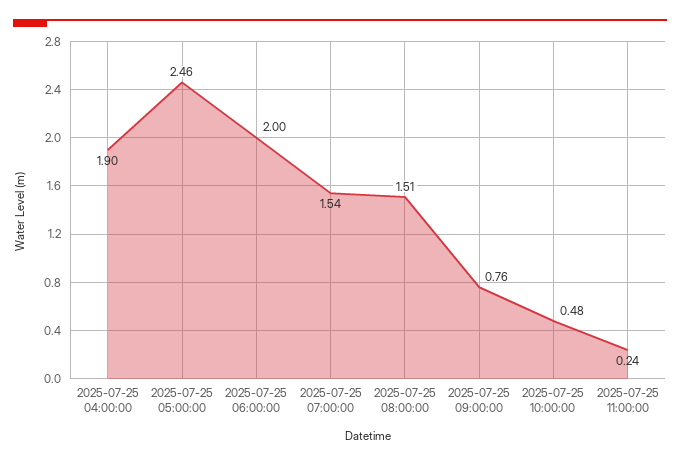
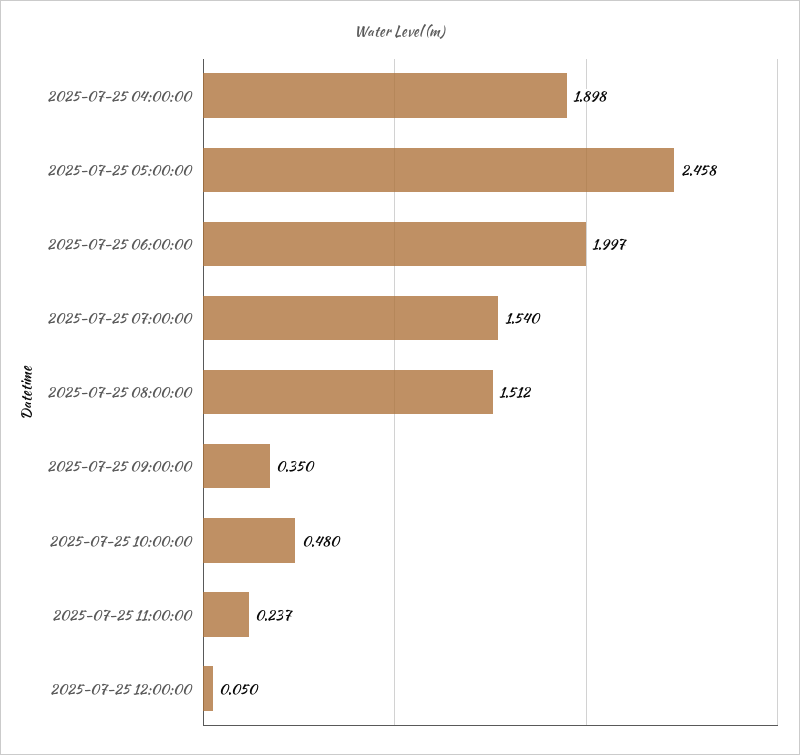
2025-07-25 09:00:00: 0.76 -> 0.35
2025-07-25 12:00:00: none -> 0.05

